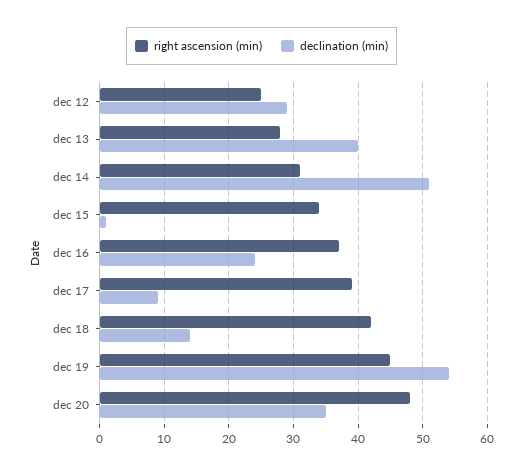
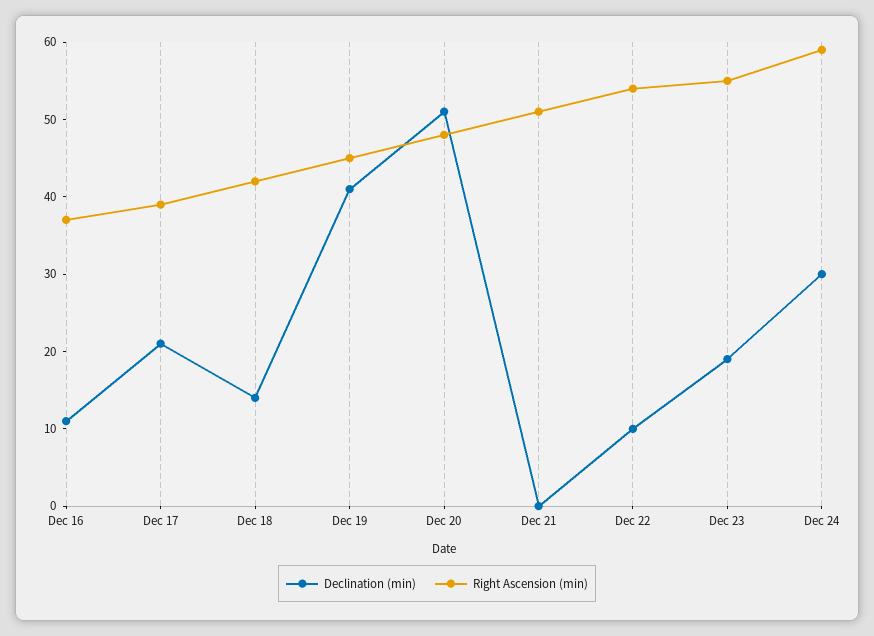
right ascension (min), dec 12: 25 -> none
declination (min), dec 12: 29 -> none
right ascension (min), dec 13: 28 -> none
declination (min), dec 13: 40 -> none
right ascension (min), dec 14: 31 -> none
declination (min), dec 14: 51 -> none
right ascension (min), dec 15: 34 -> none
declination (min), dec 15: 1 -> none
declination (min), dec 16: 24 -> 10
declination (min), dec 17: 9 -> 20
declination (min), dec 19: 54 -> 40
declination (min), dec 20: 35 -> 50
declination (min), Dec 21: none -> 0
right ascension (min), Dec 21: none -> 50
declination (min), Dec 22: none -> 10
right ascension (min), Dec 22: none -> 55
declination (min), Dec 23: none -> 20
right ascension (min), Dec 23: none -> 55
declination (min), Dec 24: none -> 30
right ascension (min), Dec 24: none -> 60

